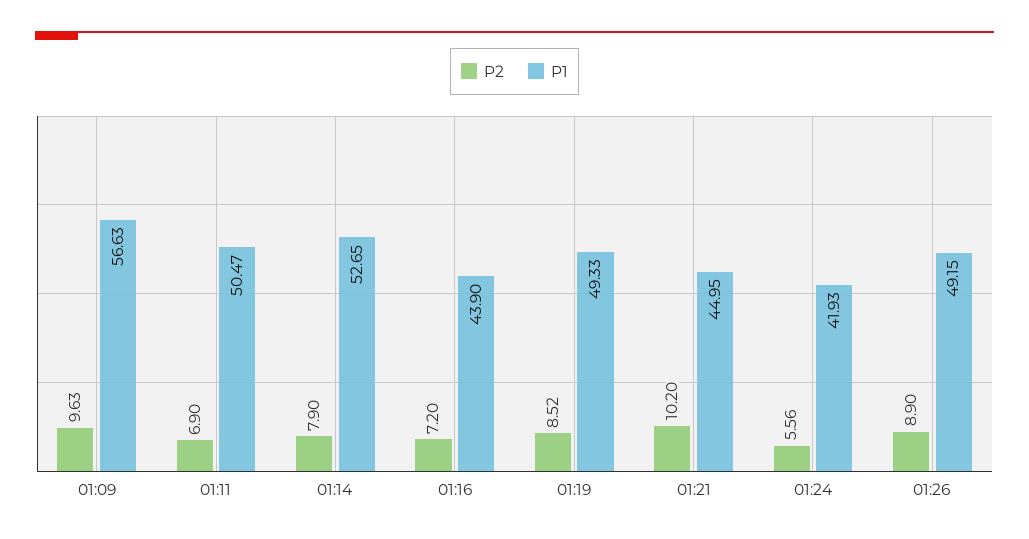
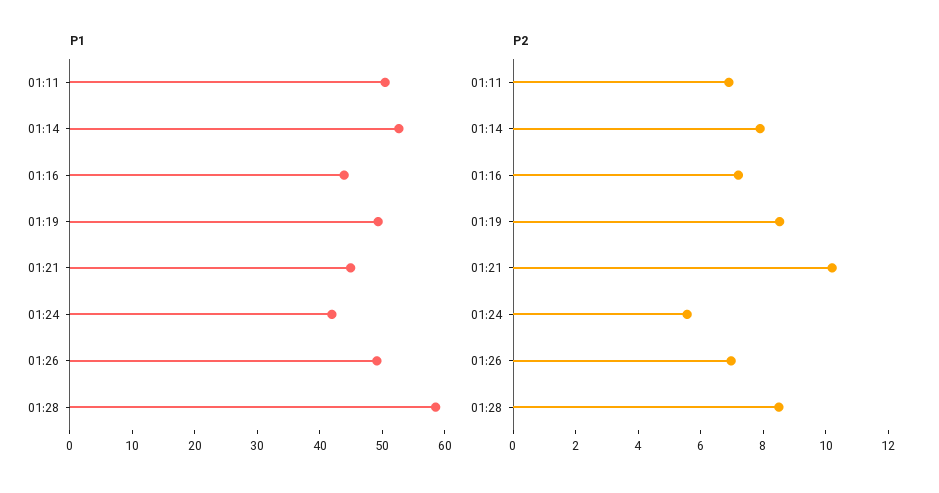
P2, 01:09: 9.63 -> none
P1, 01:09: 56.63 -> none
P2, 01:26: 8.9 -> 7
P1, 01:28: none -> 58
P2, 01:28: none -> 8.5

